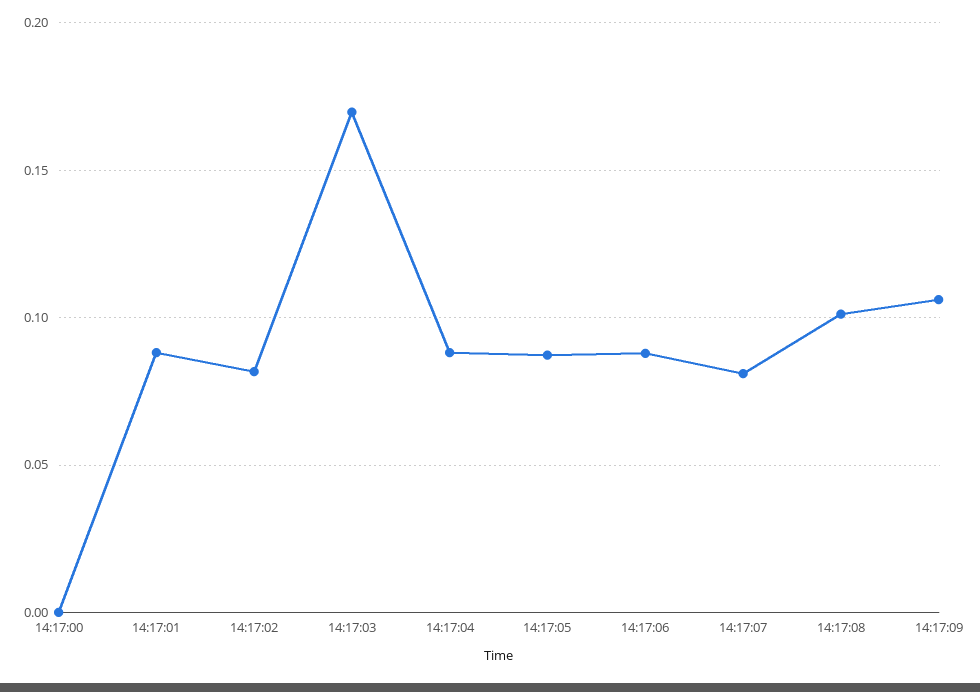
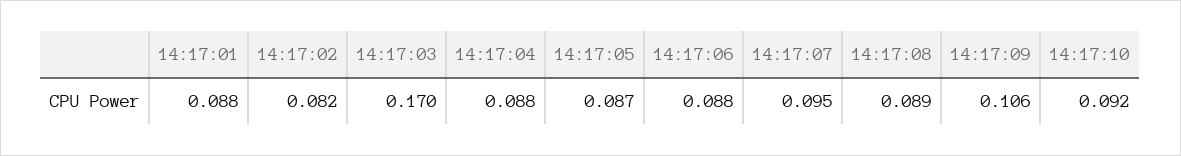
14:17:00: 0 -> none
14:17:07: 0.08 -> 0.095
14:17:08: 0.1 -> 0.089
14:17:10: none -> 0.092

